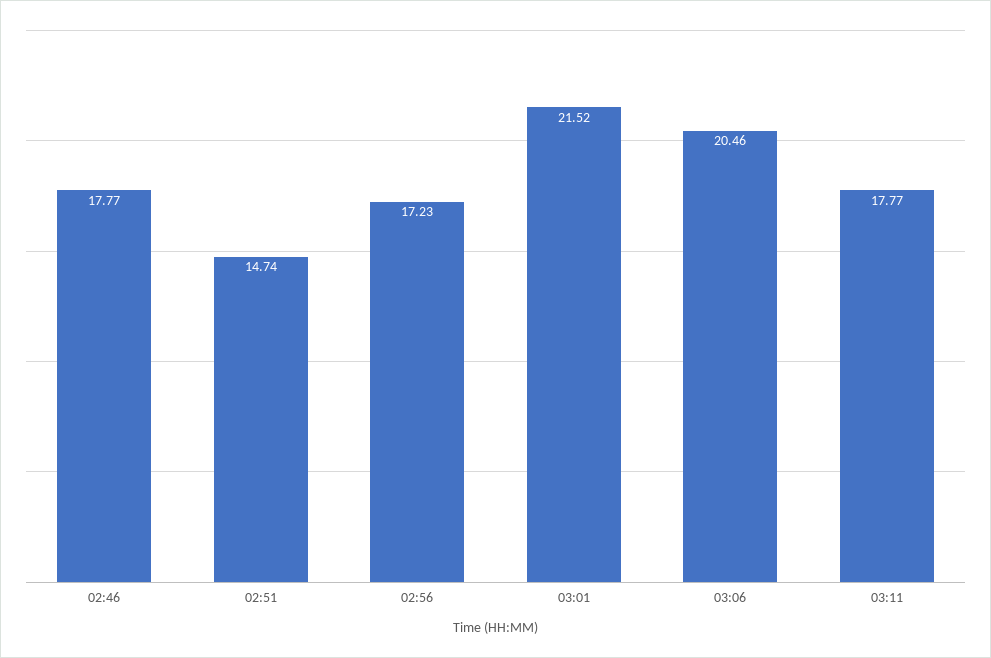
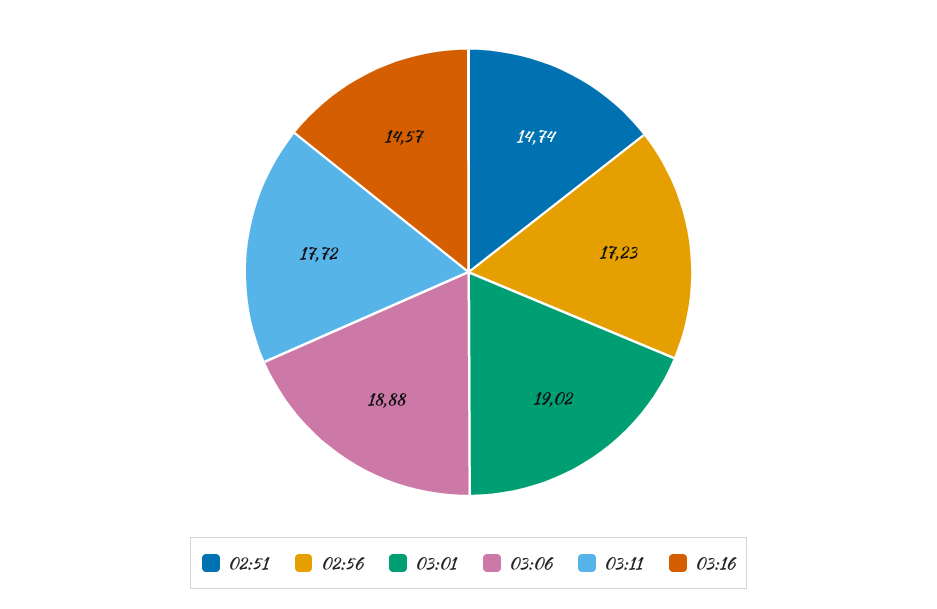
02:46: 17.77 -> none
03:01: 21.52 -> 19.02
03:06: 20.46 -> 18.88
03:11: 17.77 -> 17.72
03:16: none -> 14.57

